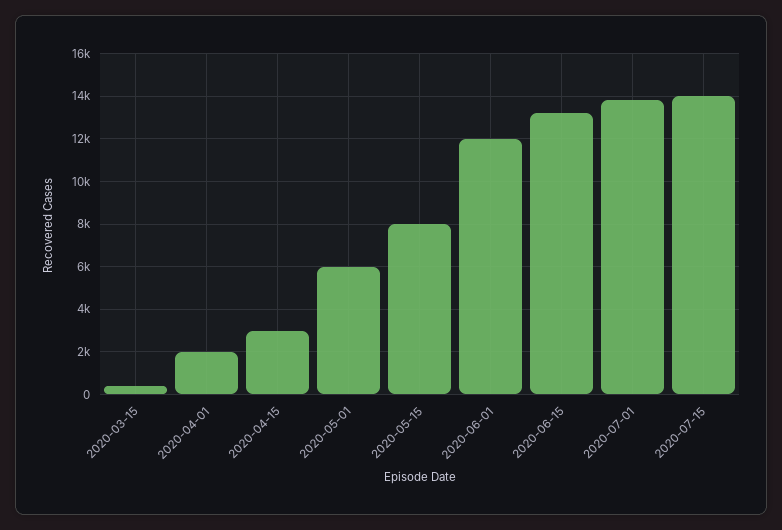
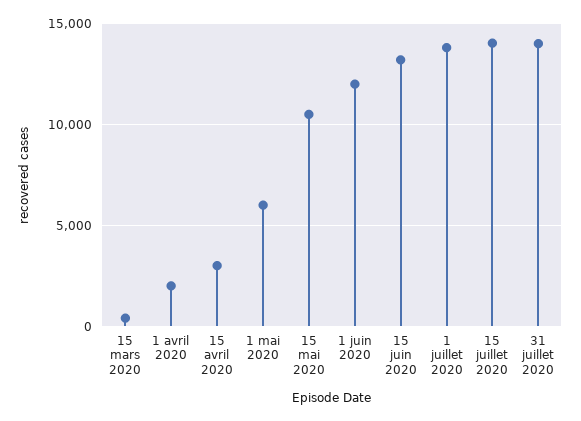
2020-05-15: 8000 -> 10500
31 juillet 2020: none -> 14000

